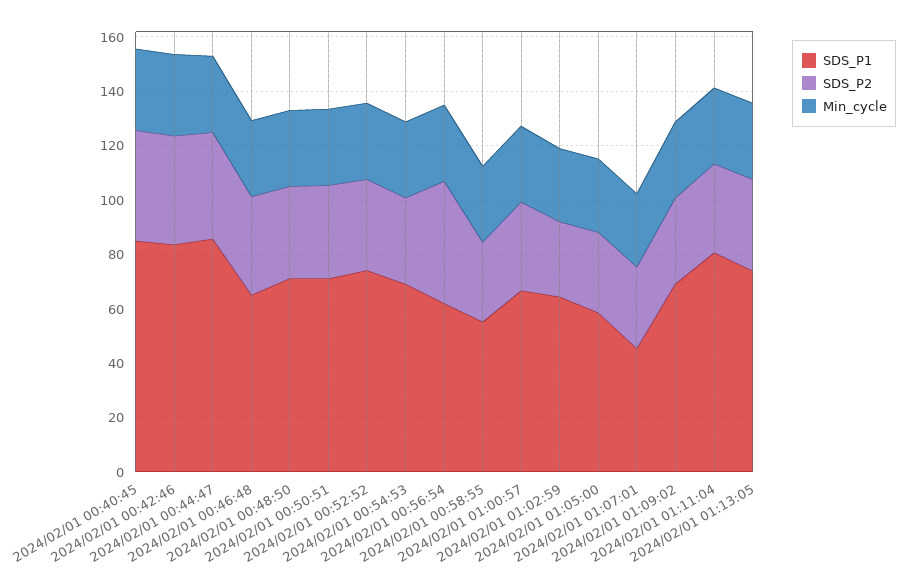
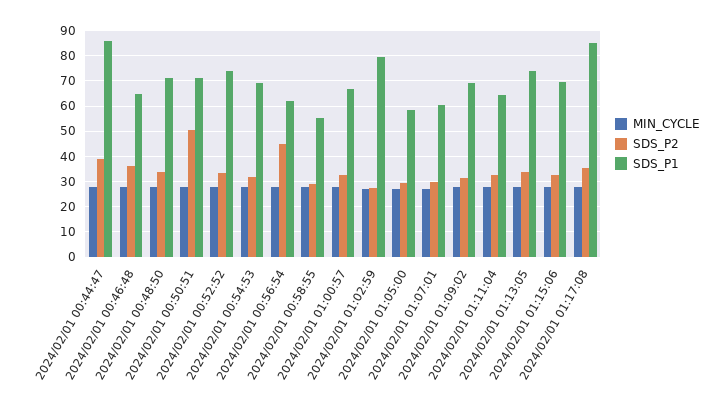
SDS_P1, 2024/02/01 00:40:45: 85 -> none
SDS_P2, 2024/02/01 00:40:45: 40 -> none
Min_cycle, 2024/02/01 00:40:45: 30 -> none
SDS_P1, 2024/02/01 00:42:46: 85 -> none
SDS_P2, 2024/02/01 00:42:46: 40 -> none
Min_cycle, 2024/02/01 00:42:46: 30 -> none
SDS_P2, 2024/02/01 00:50:51: 35 -> 50
SDS_P1, 2024/02/01 01:02:59: 65 -> 80
SDS_P1, 2024/02/01 01:07:01: 45 -> 60
SDS_P1, 2024/02/01 01:11:04: 80 -> 65
Min_cycle, 2024/02/01 01:15:06: none -> 27.5
SDS_P2, 2024/02/01 01:15:06: none -> 32.5
SDS_P1, 2024/02/01 01:15:06: none -> 70
Min_cycle, 2024/02/01 01:17:08: none -> 27.5
SDS_P2, 2024/02/01 01:17:08: none -> 35
SDS_P1, 2024/02/01 01:17:08: none -> 85

